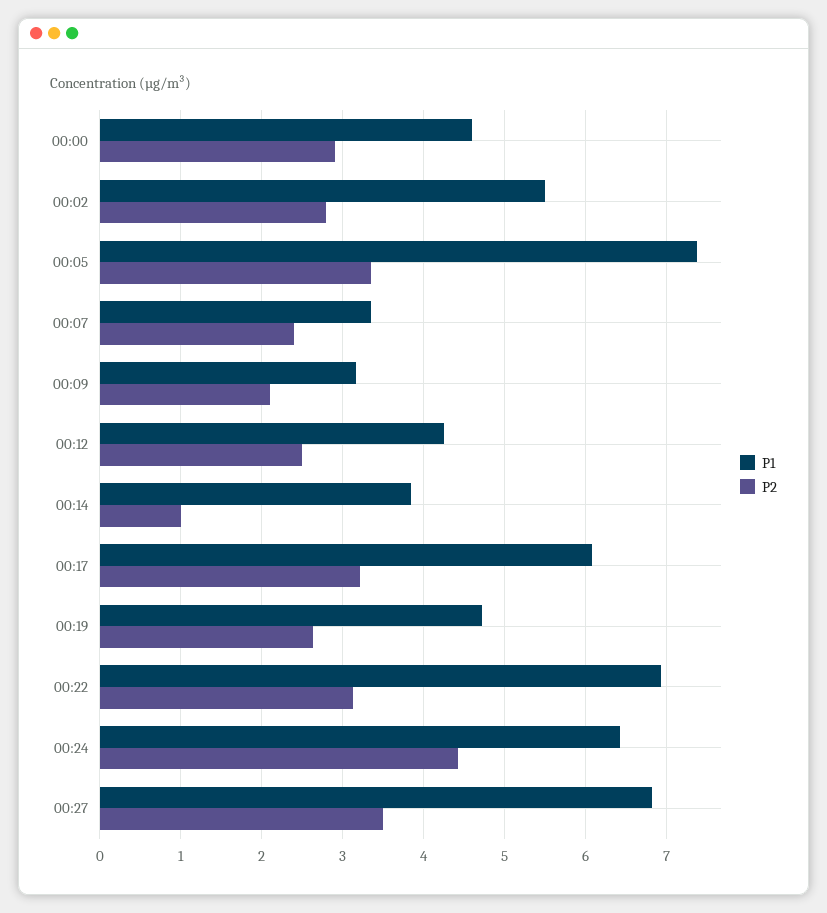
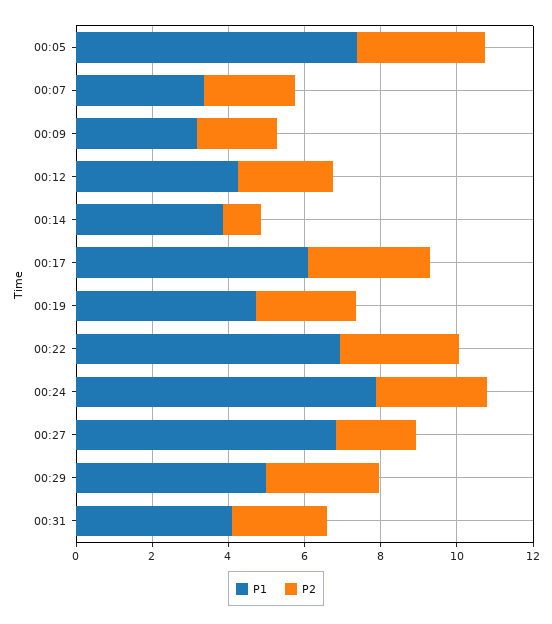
P1, 00:00: 4.6 -> none
P2, 00:00: 2.9 -> none
P1, 00:02: 5.5 -> none
P2, 00:02: 2.8 -> none
P1, 00:24: 6.4 -> 8
P2, 00:24: 4.4 -> 3
P2, 00:27: 3.5 -> 2
P1, 00:29: none -> 5
P2, 00:29: none -> 3
P1, 00:31: none -> 4
P2, 00:31: none -> 2.5

